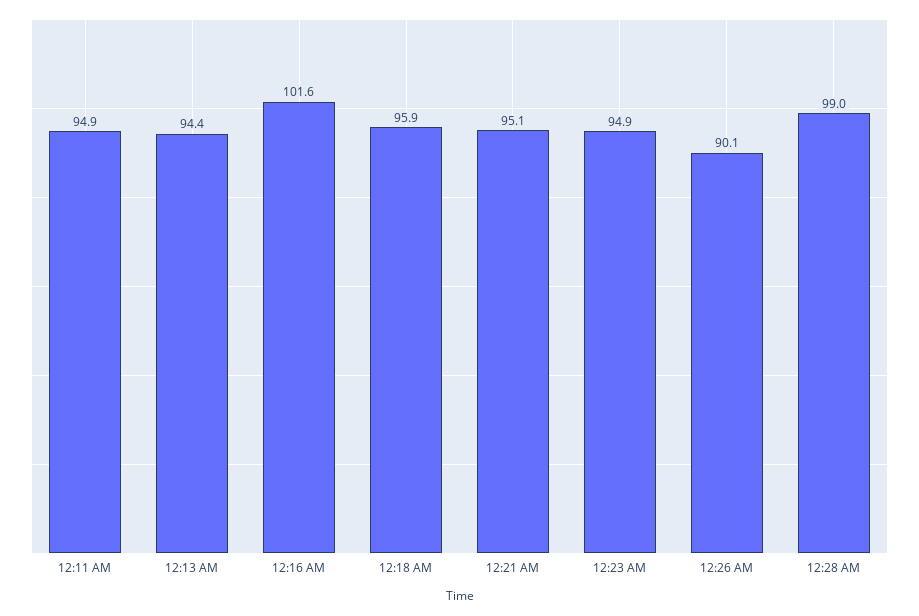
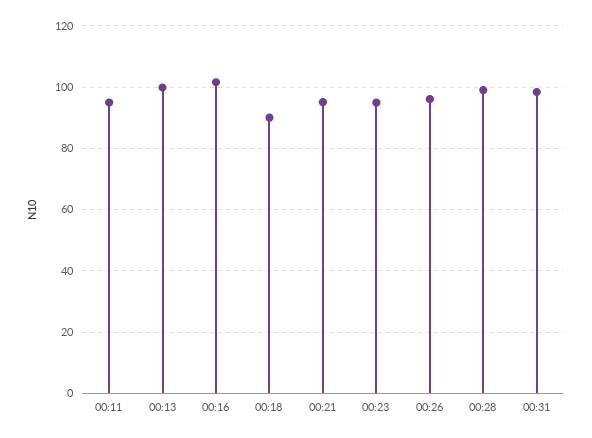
12:13 AM: 94.4 -> 100
12:18 AM: 95.9 -> 90
12:26 AM: 90.1 -> 96
00:31: none -> 98

